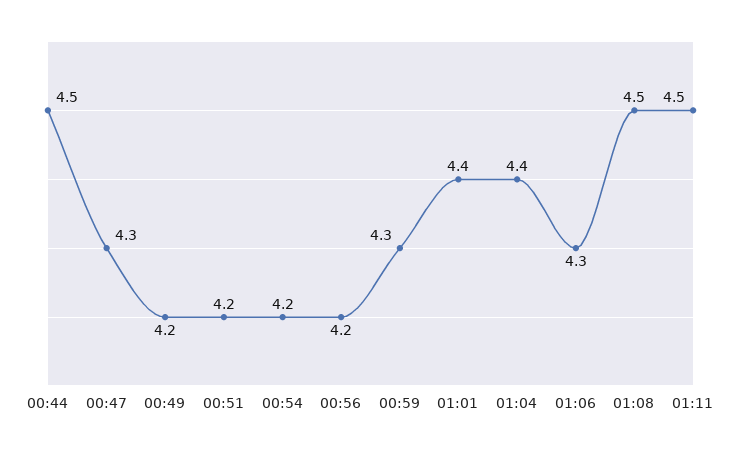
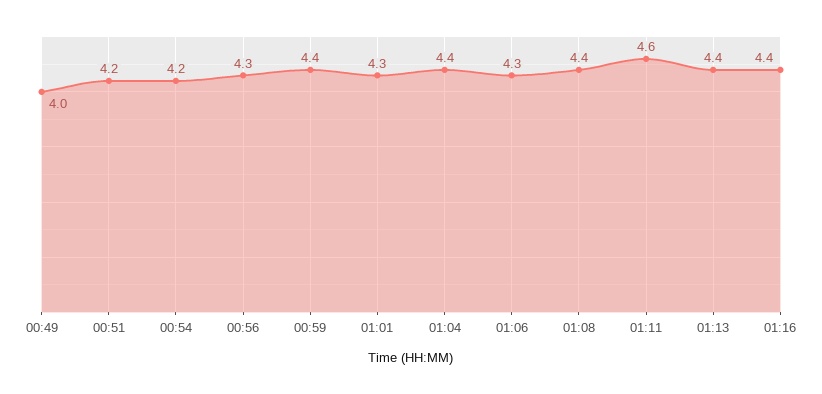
00:44: 4.5 -> none
00:47: 4.3 -> none
00:49: 4.2 -> 4
00:56: 4.2 -> 4.3
00:59: 4.3 -> 4.4
01:01: 4.4 -> 4.3
01:08: 4.5 -> 4.4
01:11: 4.5 -> 4.6
01:13: none -> 4.4
01:16: none -> 4.4

